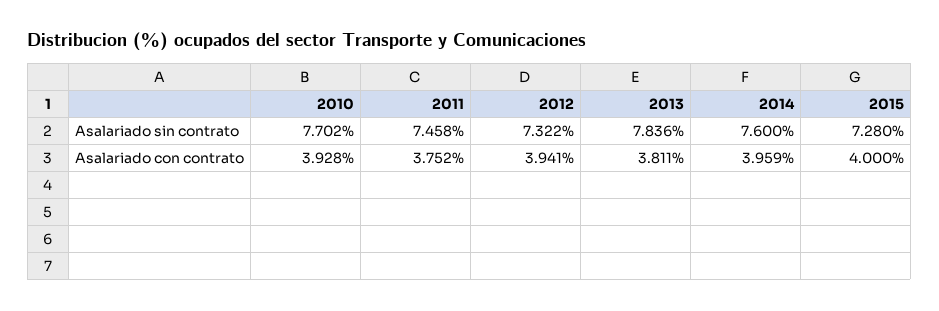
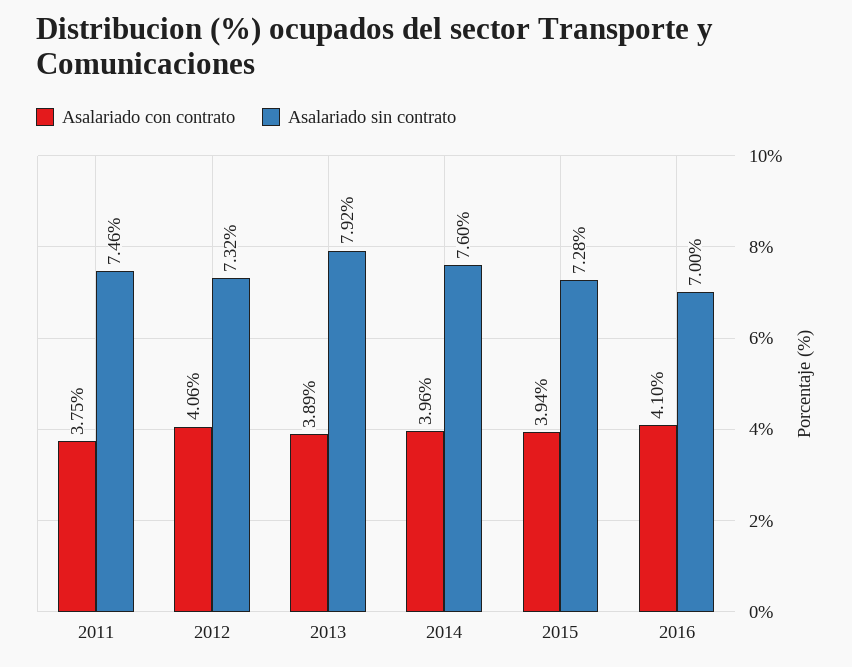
Asalariado sin contrato, 2010: 7.702 -> none
Asalariado sin contrato, 2013: 7.836 -> 7.92
Asalariado con contrato, 2010: 3.928 -> none
Asalariado con contrato, 2012: 3.941 -> 4.06
Asalariado con contrato, 2013: 3.811 -> 3.89
Asalariado con contrato, 2015: 4 -> 3.94
Asalariado con contrato, 2016: none -> 4.1
Asalariado sin contrato, 2016: none -> 7

